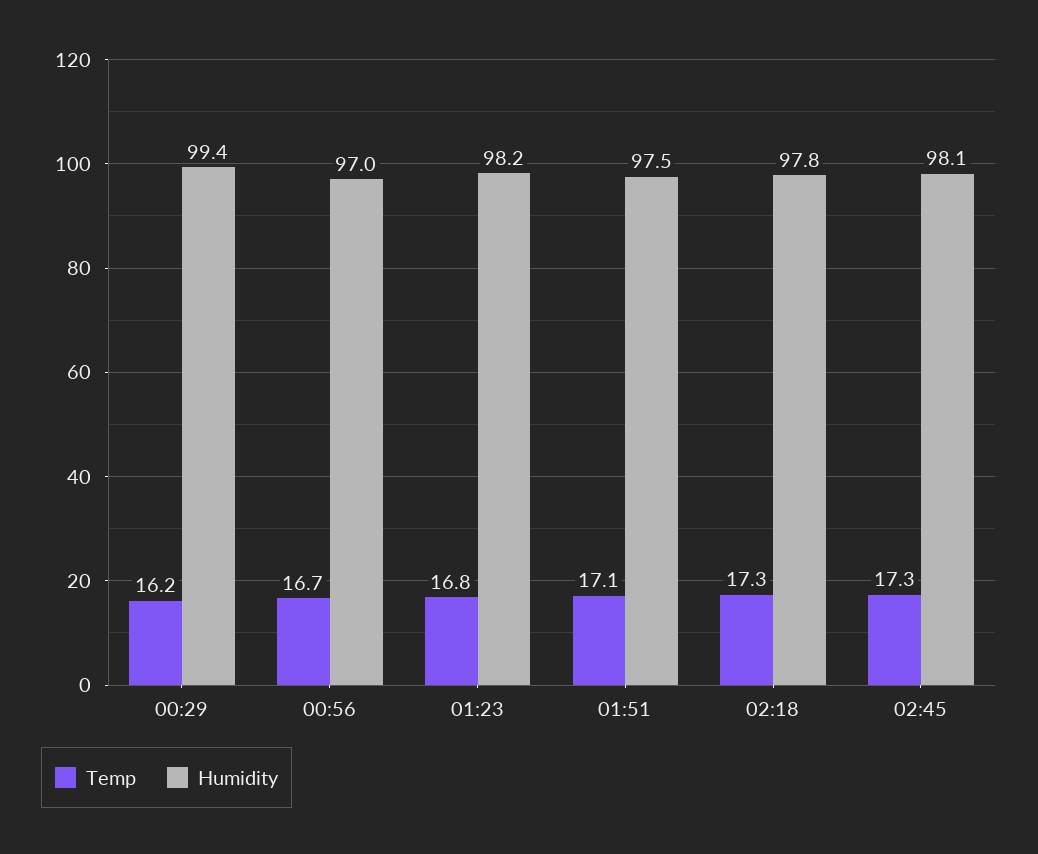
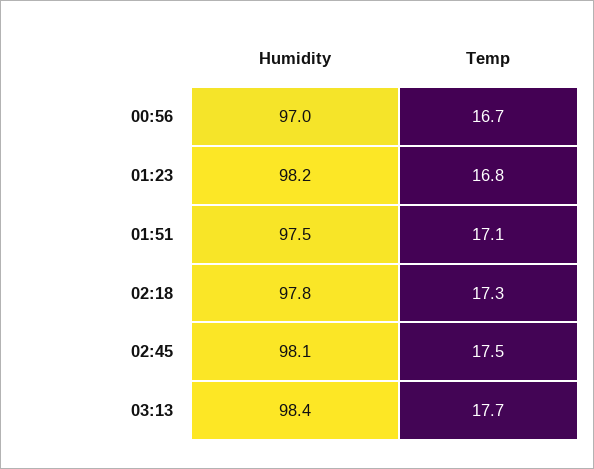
Temp, 00:29: 16.2 -> none
Humidity, 00:29: 99.4 -> none
Temp, 02:45: 17.3 -> 17.5
Humidity, 03:13: none -> 98.4
Temp, 03:13: none -> 17.7

